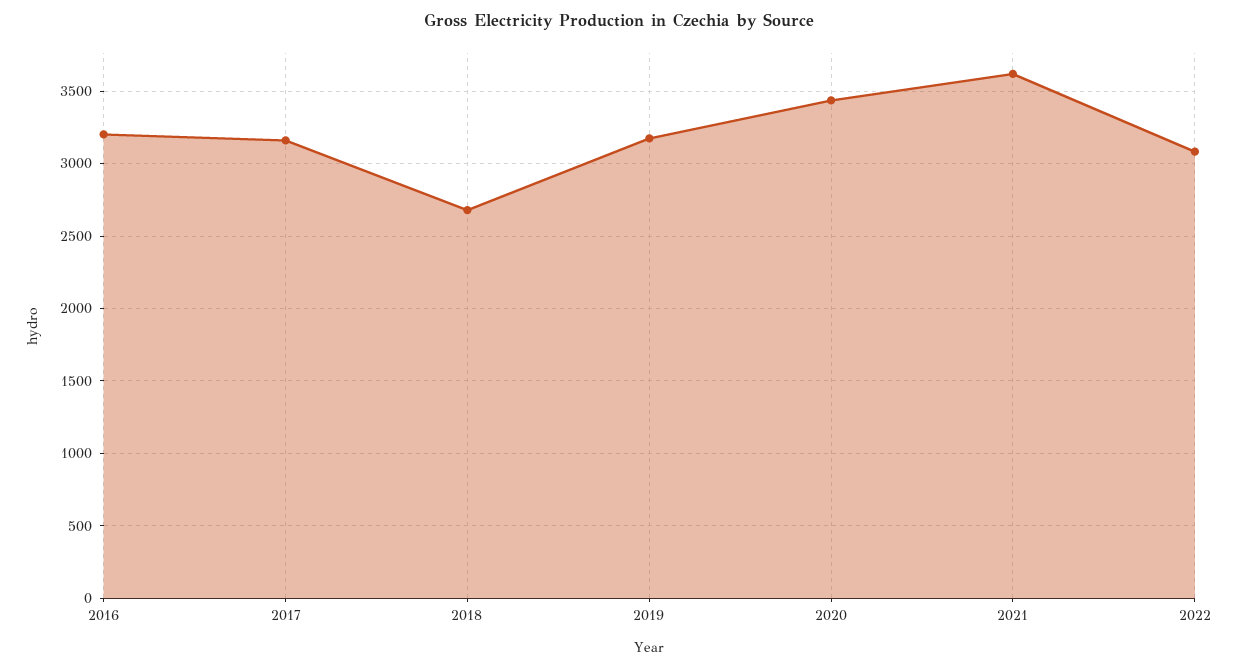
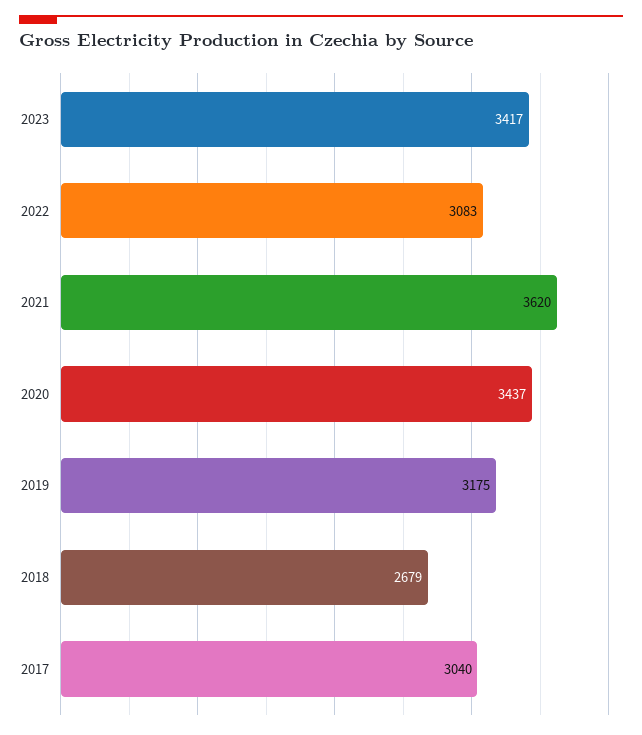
2016: 3200 -> none
2017: 3150 -> 3040
2023: none -> 3417

